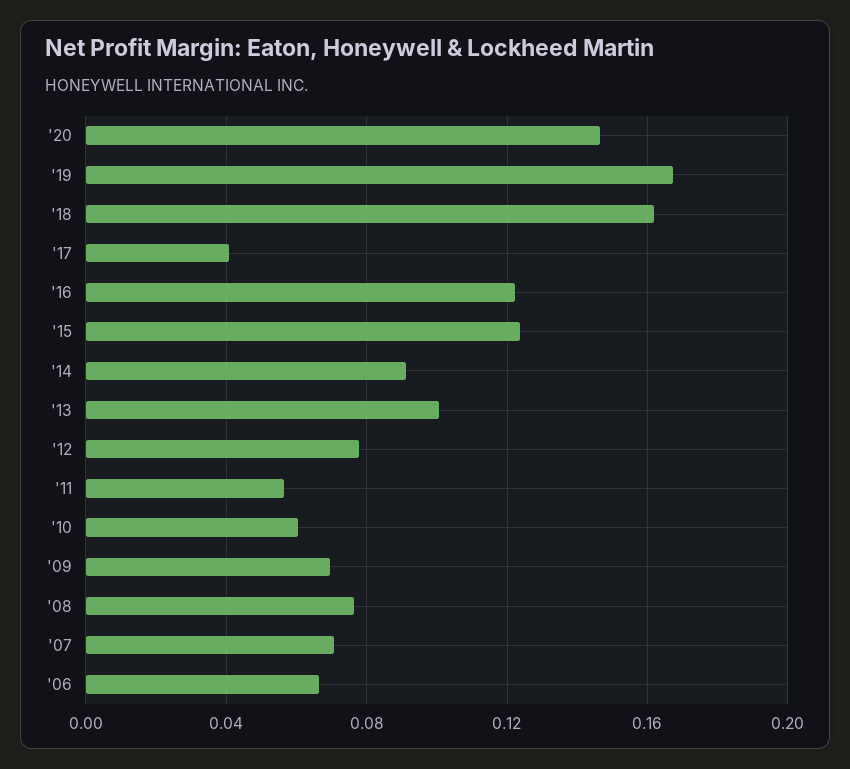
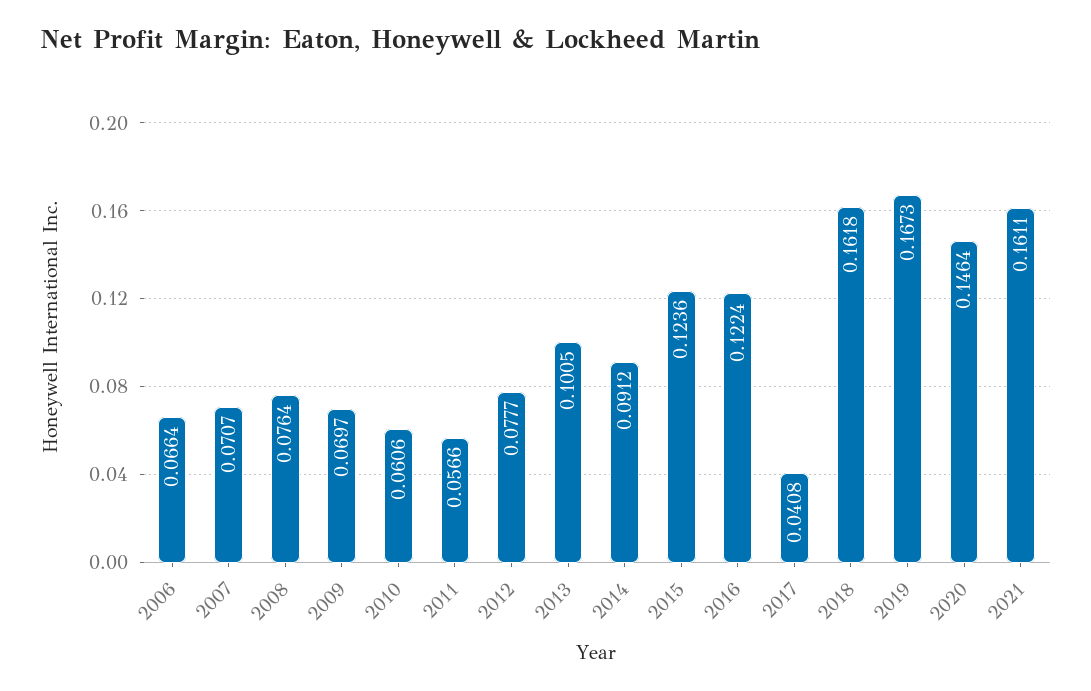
2021: none -> 0.1611

